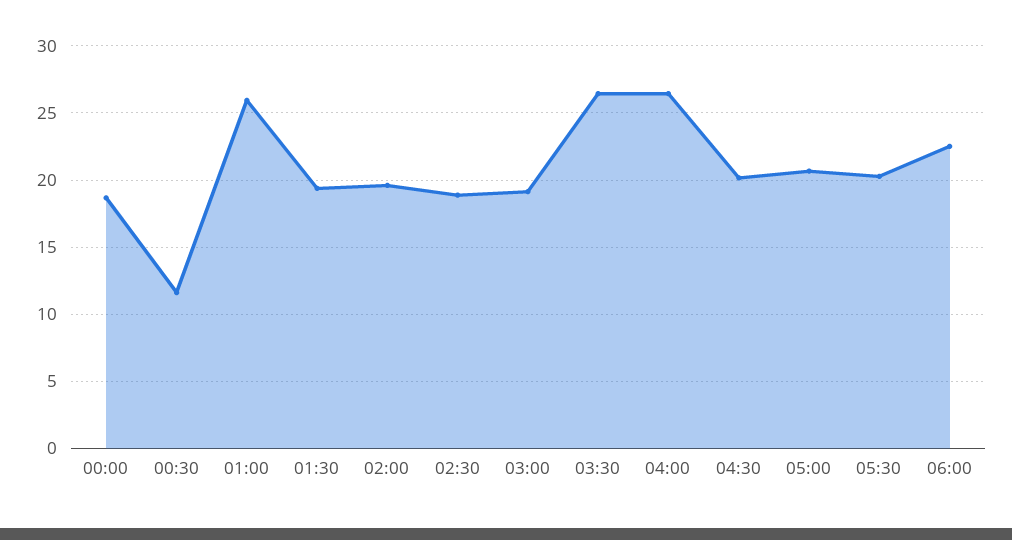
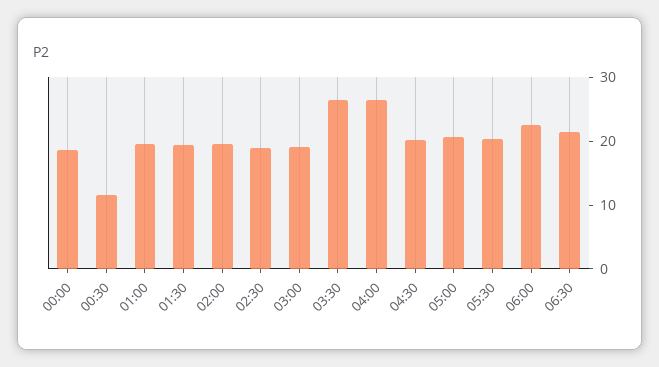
01:00: 26 -> 20
06:30: none -> 22

